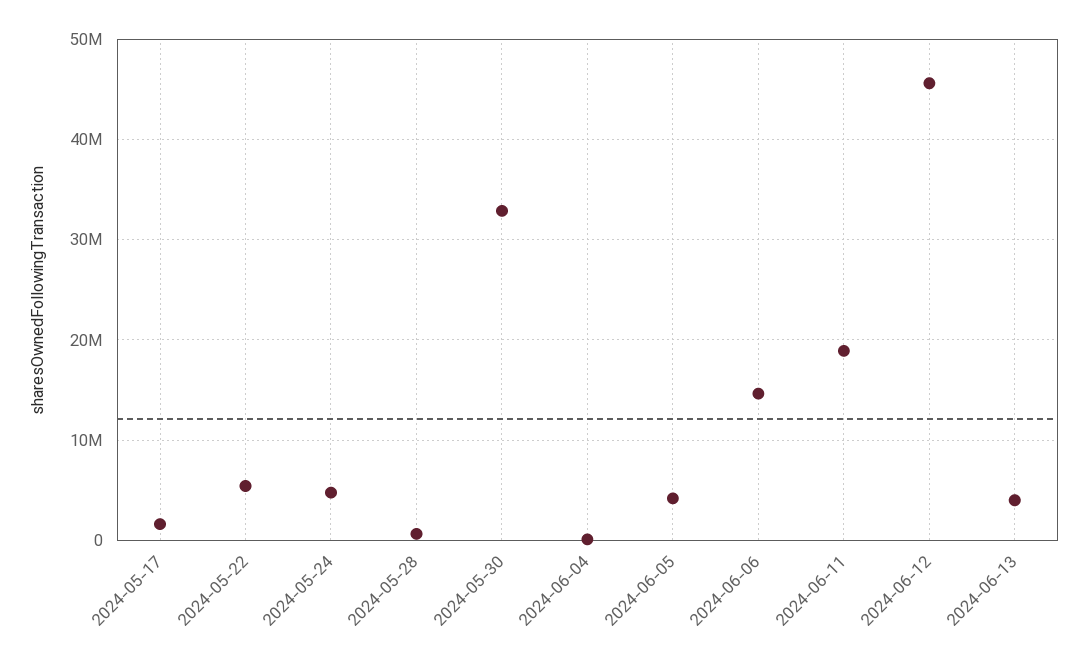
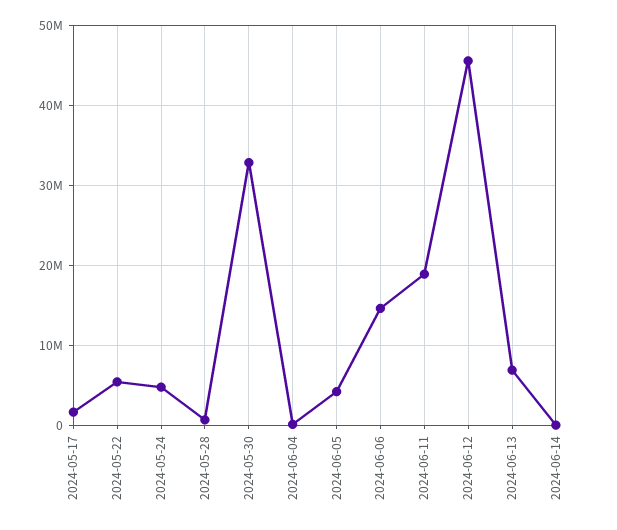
2024-06-13: 4000000 -> 7000000
2024-06-14: none -> 0

